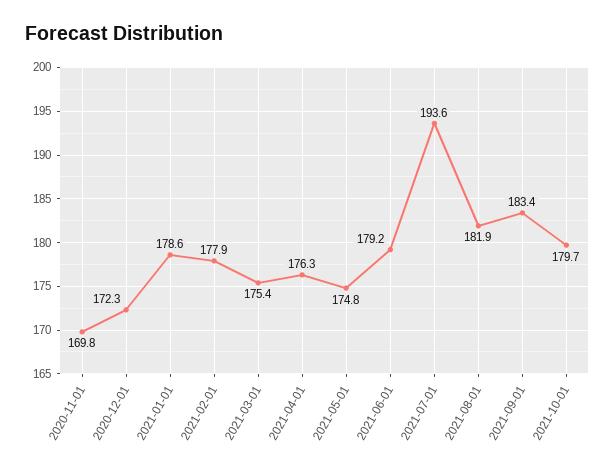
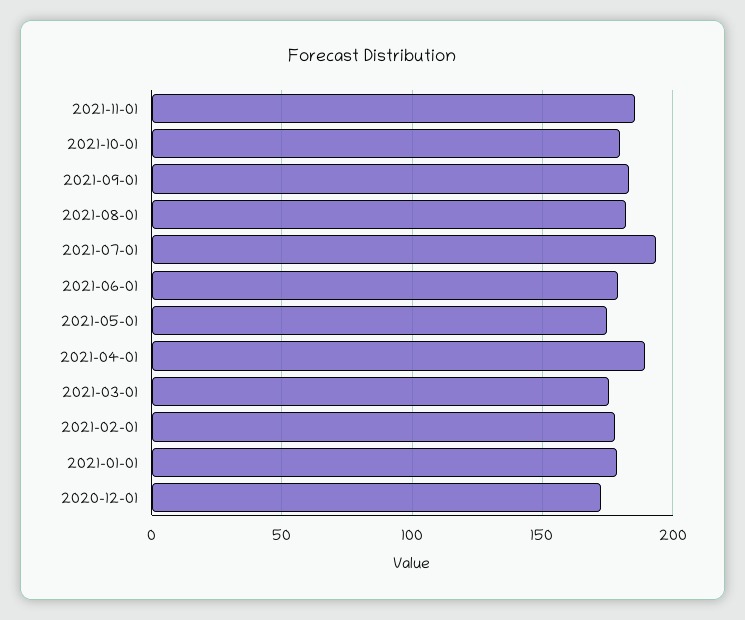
2020-11-01: 169.8 -> none
2021-04-01: 176.3 -> 190
2021-11-01: none -> 185

